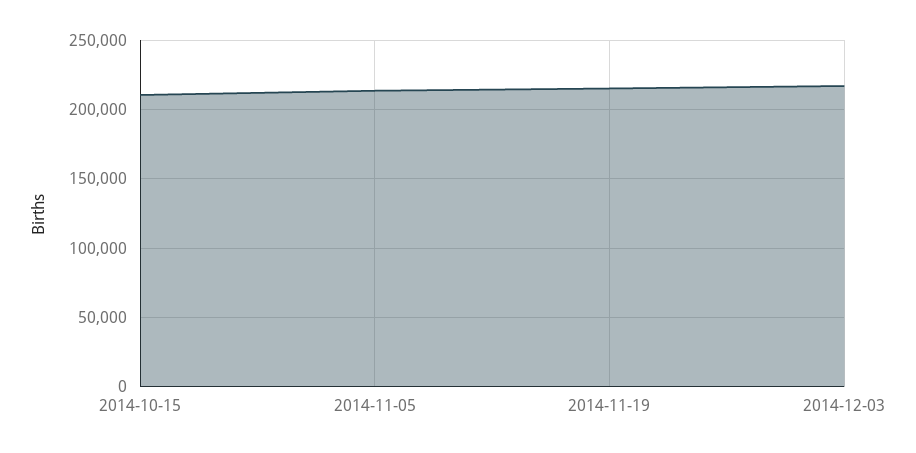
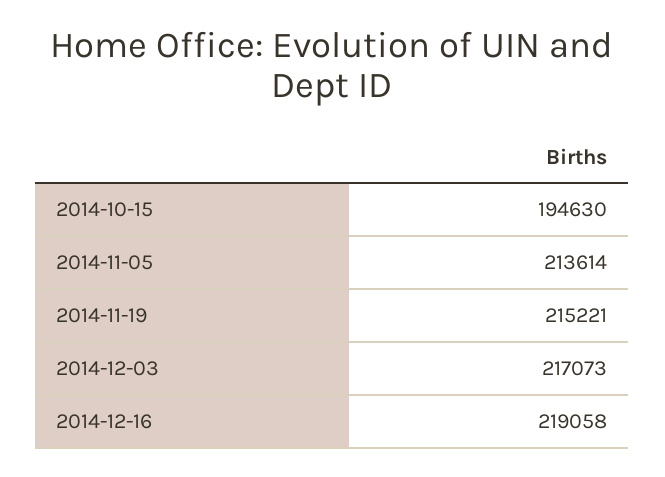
2014-10-15: 210000 -> 194630
2014-12-16: none -> 219058

